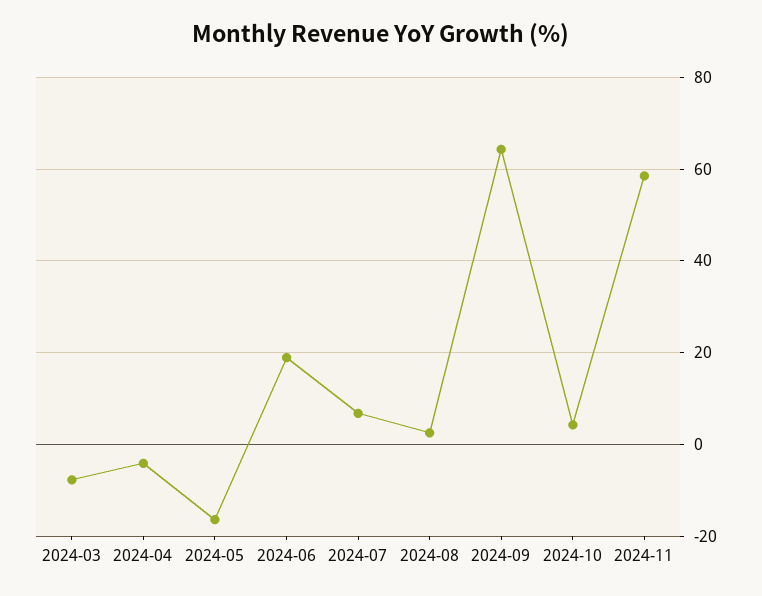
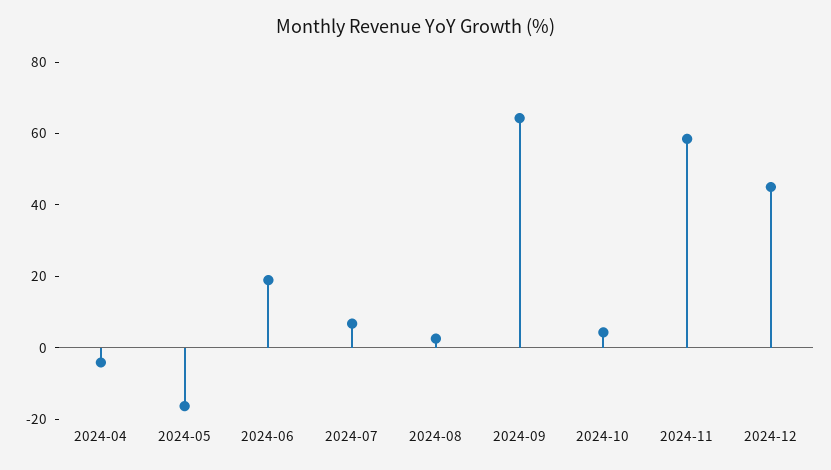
2024-03: -8 -> none
2024-12: none -> 45

